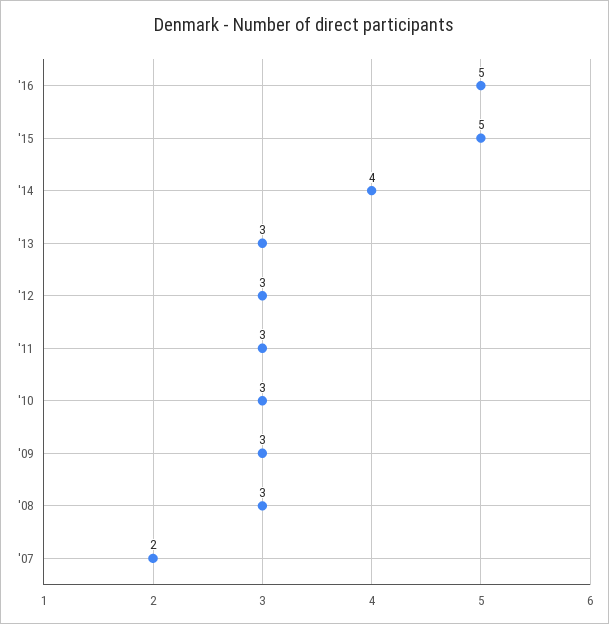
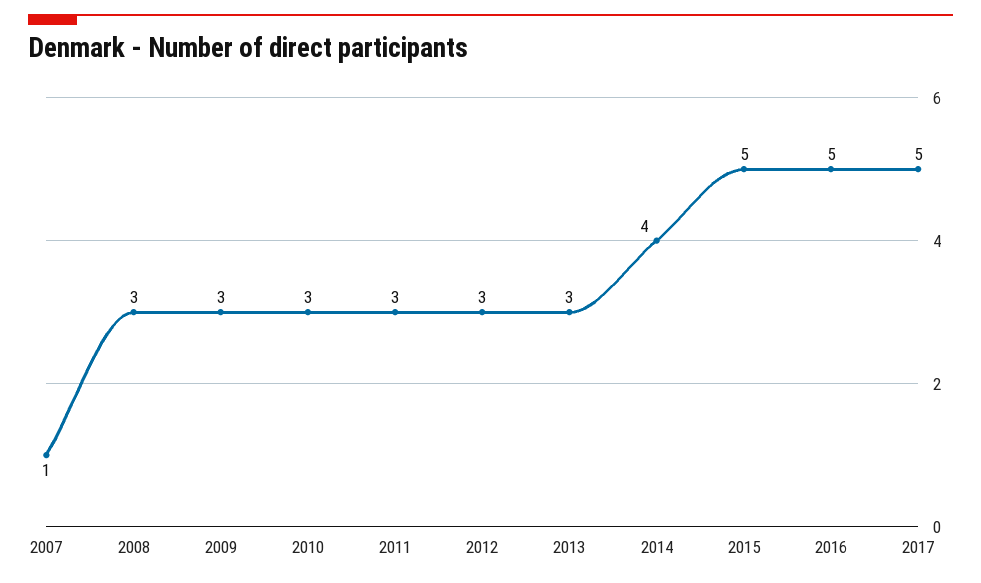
'07: 2 -> 1
2017: none -> 5

